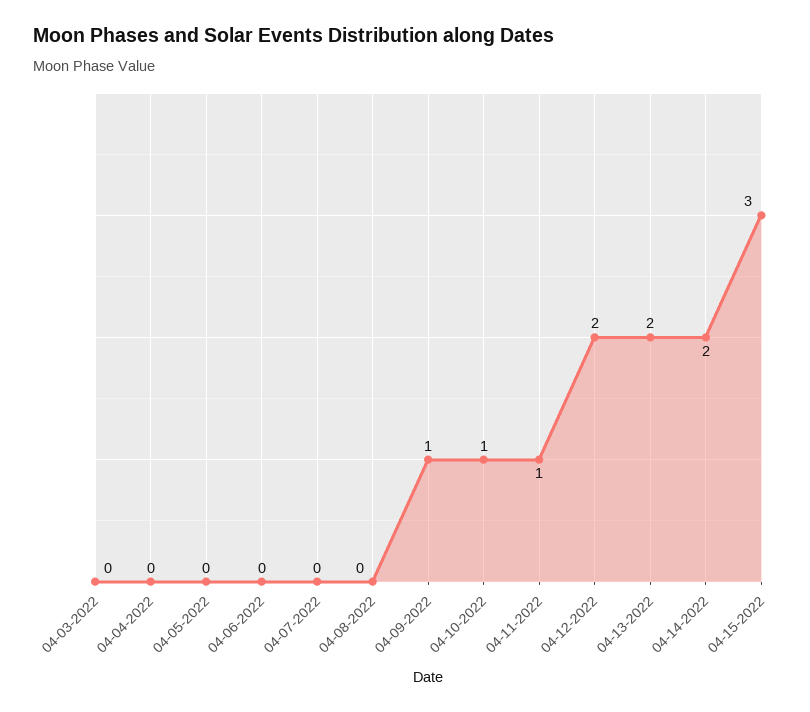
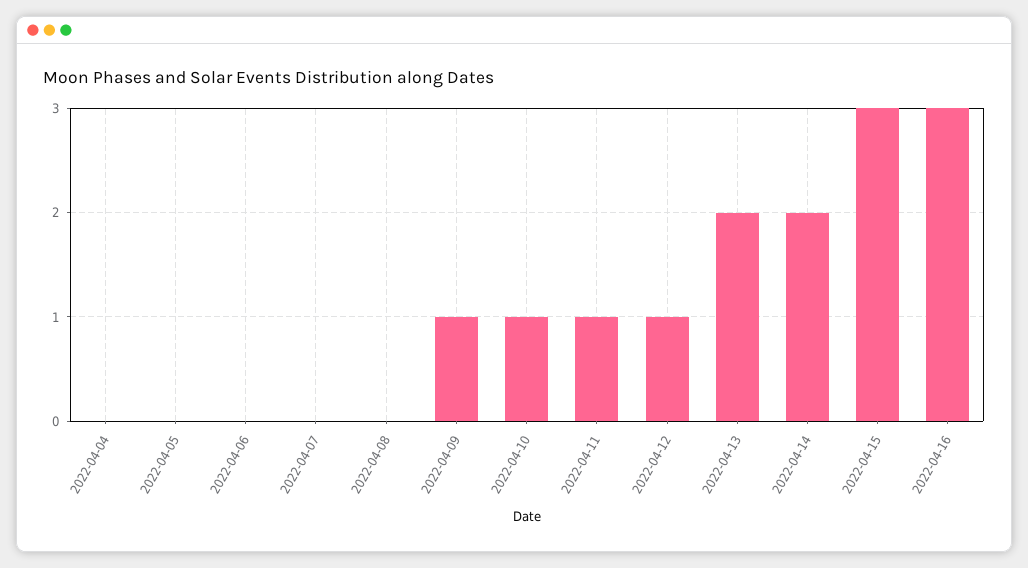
04-03-2022: 0 -> none
04-12-2022: 2 -> 1
2022-04-16: none -> 3

